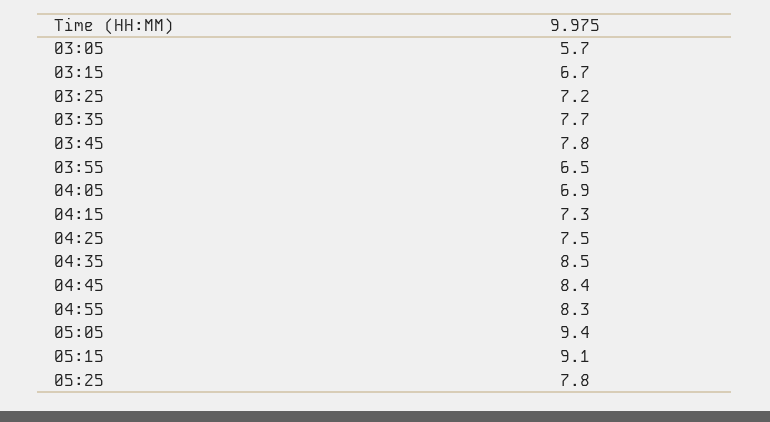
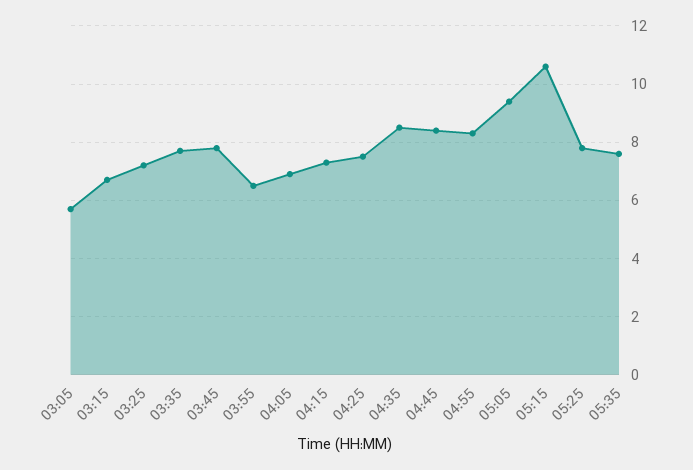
05:15: 9.1 -> 10.5
05:35: none -> 7.5

